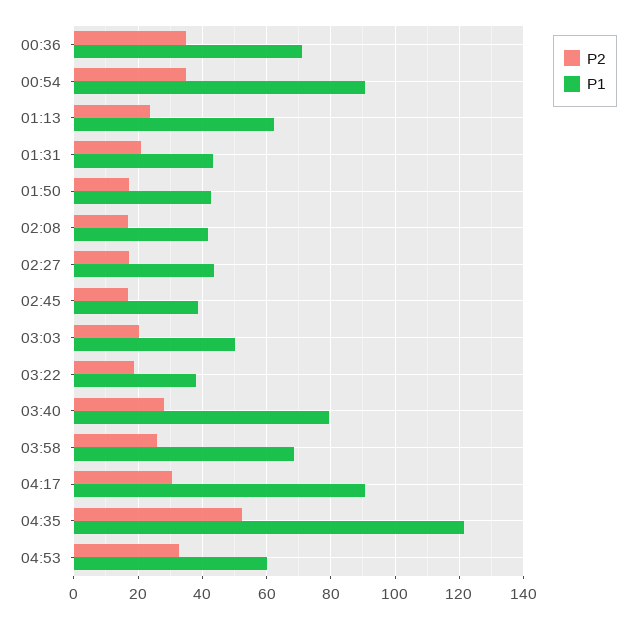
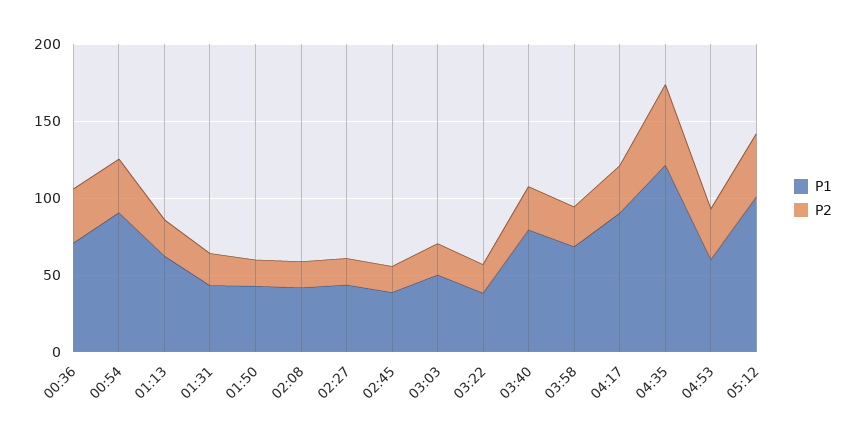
P1, 05:12: none -> 100
P2, 05:12: none -> 40

